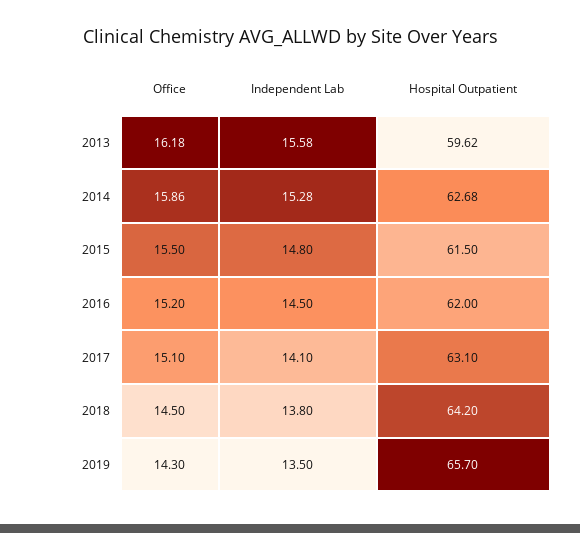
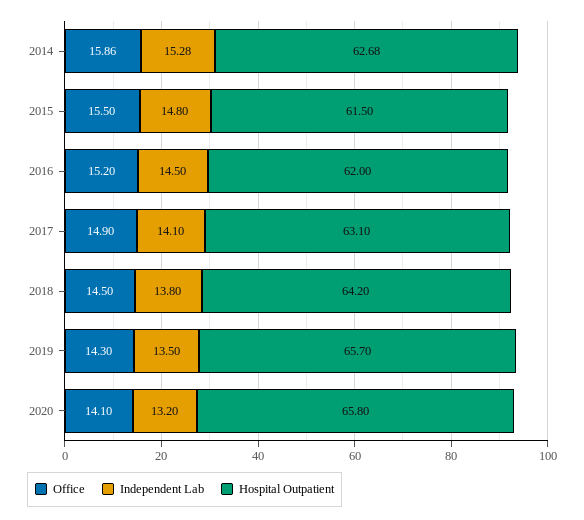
Office, 2013: 16.18 -> none
Independent Lab, 2013: 15.58 -> none
Hospital Outpatient, 2013: 59.62 -> none
Office, 2017: 15.1 -> 14.9
Office, 2020: none -> 14.1
Independent Lab, 2020: none -> 13.2
Hospital Outpatient, 2020: none -> 65.8

